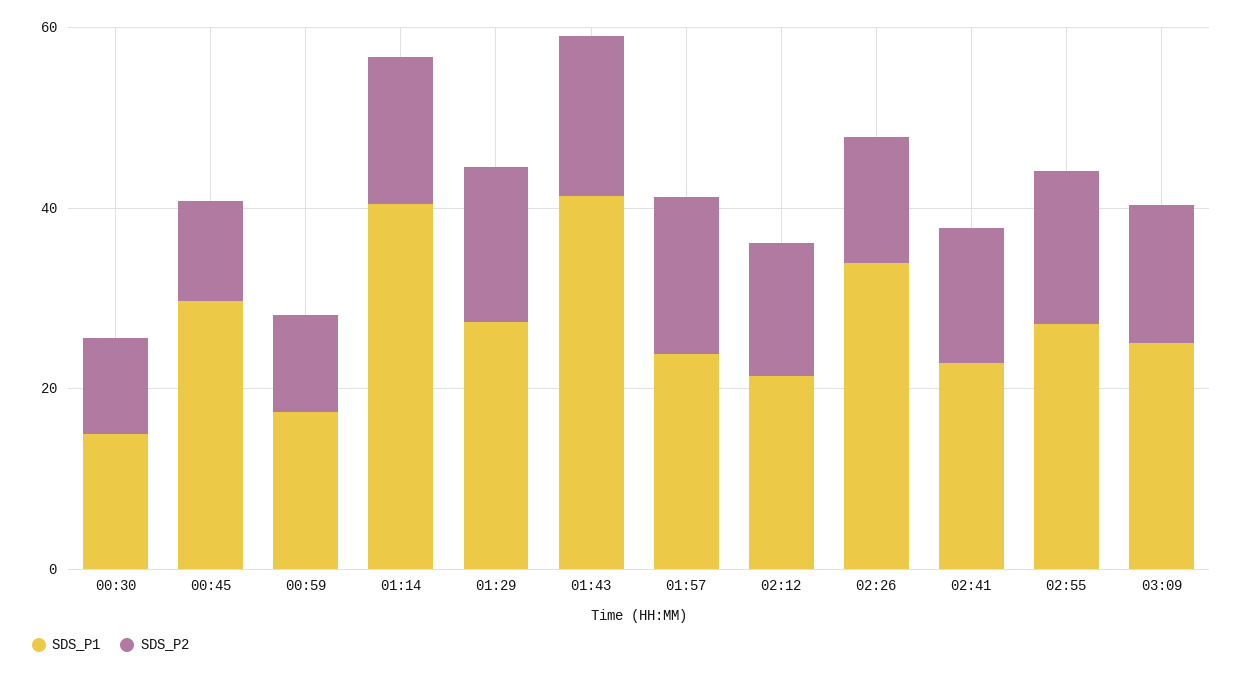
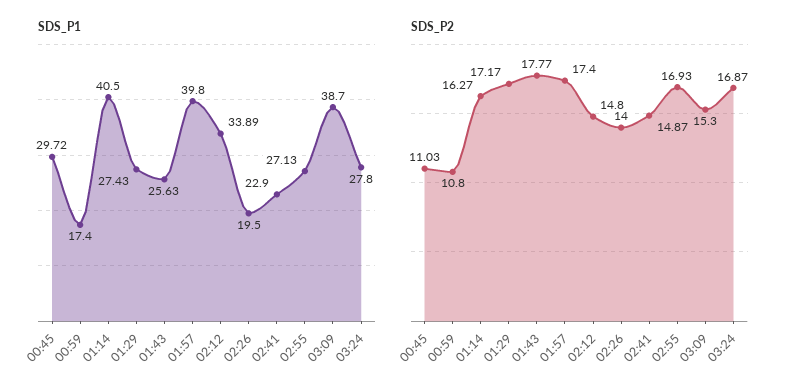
SDS_P1, 00:30: 15 -> none
SDS_P2, 00:30: 10 -> none
SDS_P1, 01:43: 40 -> 25.63
SDS_P1, 01:57: 25 -> 39.8
SDS_P1, 02:12: 20 -> 33.89
SDS_P1, 02:26: 35 -> 19.5
SDS_P1, 03:09: 25 -> 38.7
SDS_P1, 03:24: none -> 27.8
SDS_P2, 03:24: none -> 16.87

